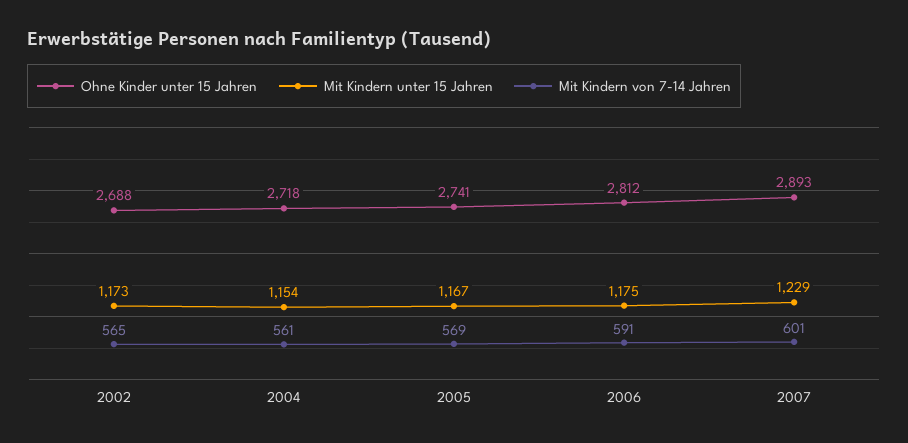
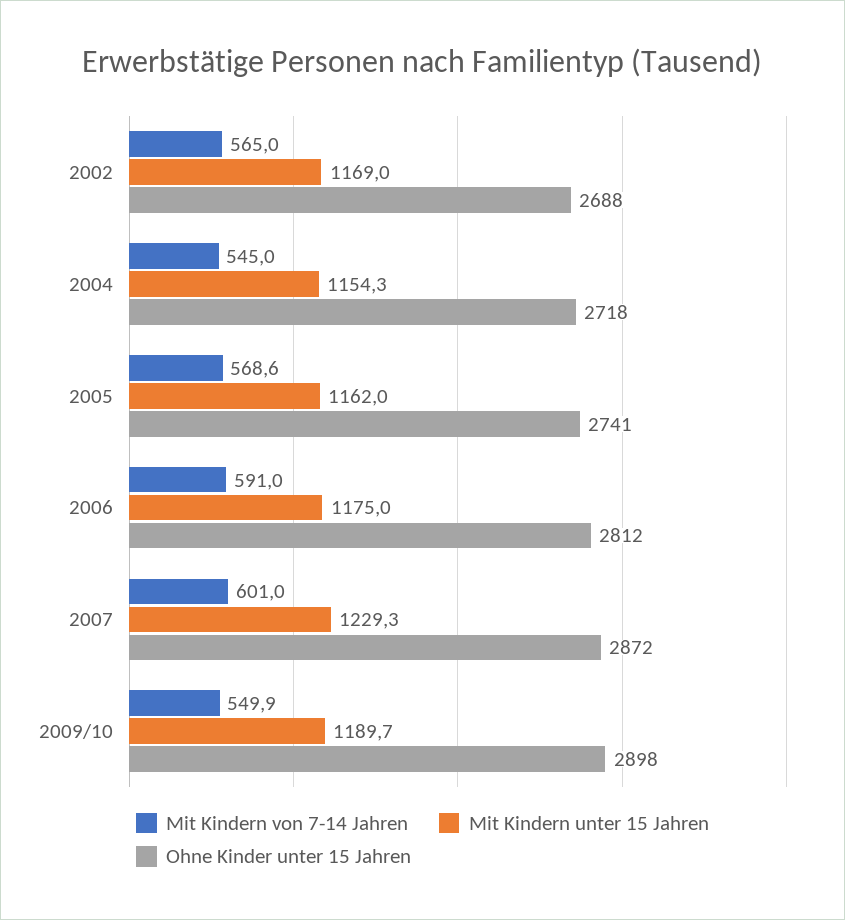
Mit Kindern unter 15 Jahren, 2002: 1173 -> 1169
Mit Kindern von 7-14 Jahren, 2004: 561 -> 545
Mit Kindern unter 15 Jahren, 2005: 1167 -> 1162
Ohne Kinder unter 15 Jahren, 2007: 2893 -> 2872
Mit Kindern von 7-14 Jahren, 2009/10: none -> 549.9
Mit Kindern unter 15 Jahren, 2009/10: none -> 1189.7
Ohne Kinder unter 15 Jahren, 2009/10: none -> 2898

